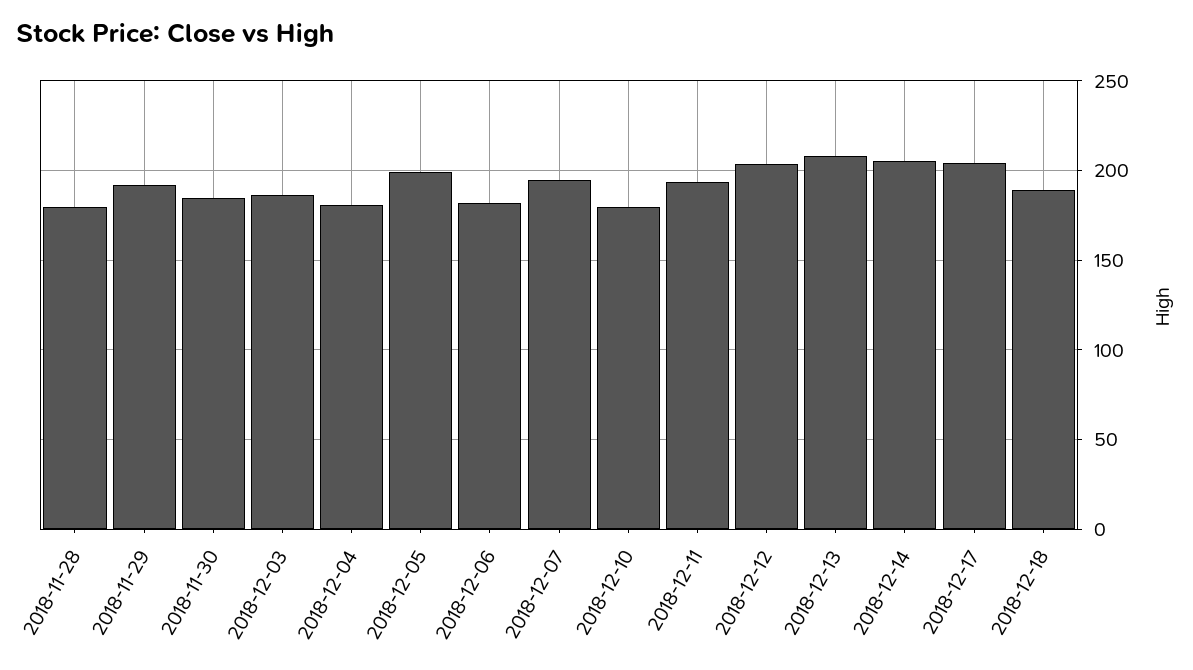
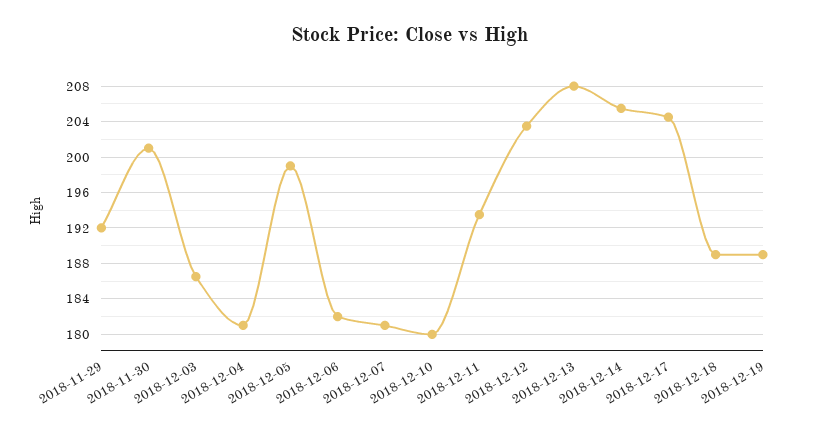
2018-11-28: 180 -> none
2018-11-30: 185 -> 201
2018-12-07: 195 -> 181
2018-12-19: none -> 189

